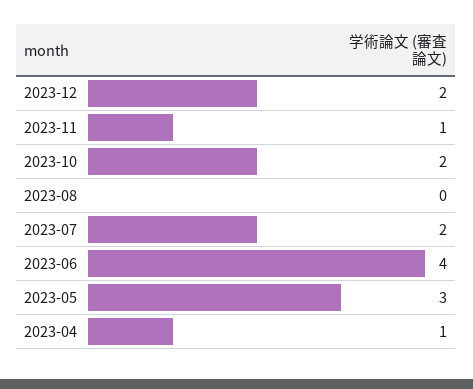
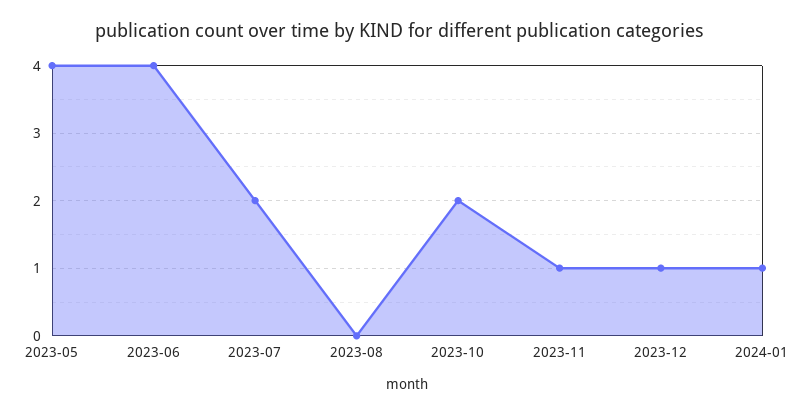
2023-12: 2 -> 1
2023-05: 3 -> 4
2023-04: 1 -> none
2024-01: none -> 1

